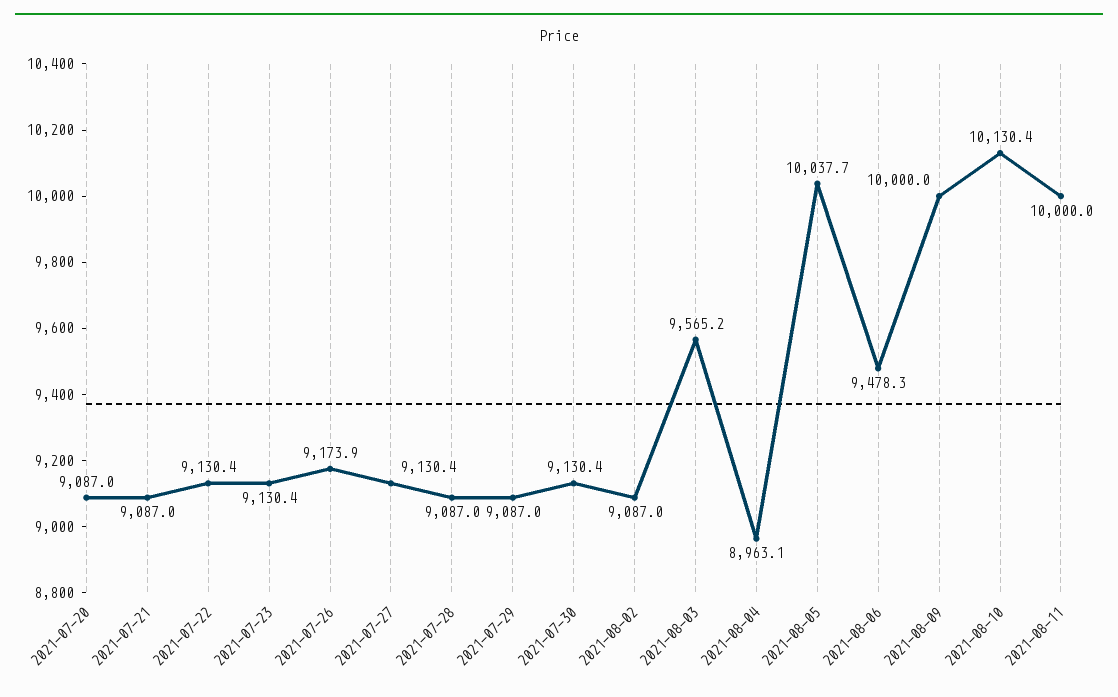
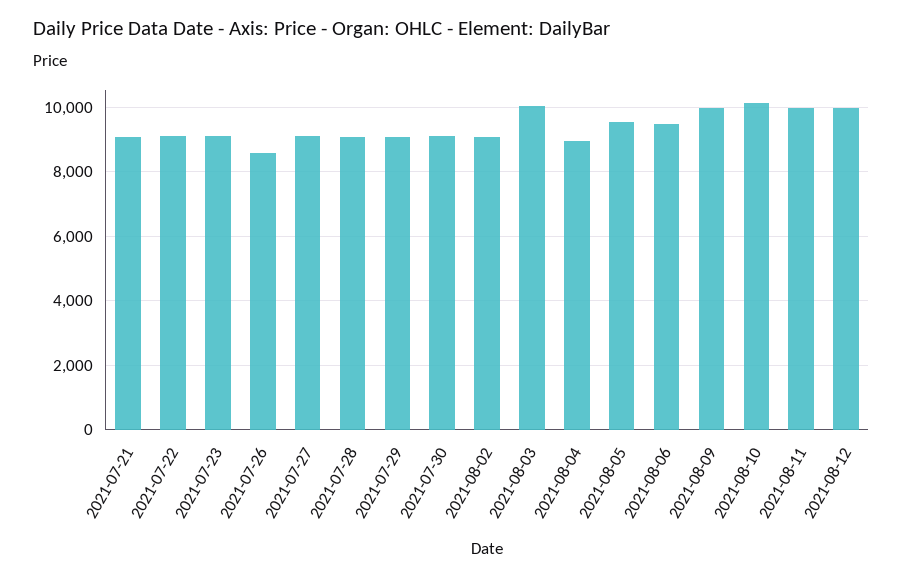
2021-07-20: 9087 -> none
2021-07-26: 9173.9 -> 8600
2021-08-03: 9565.2 -> 10000
2021-08-05: 10037.7 -> 9600
2021-08-12: none -> 10000

